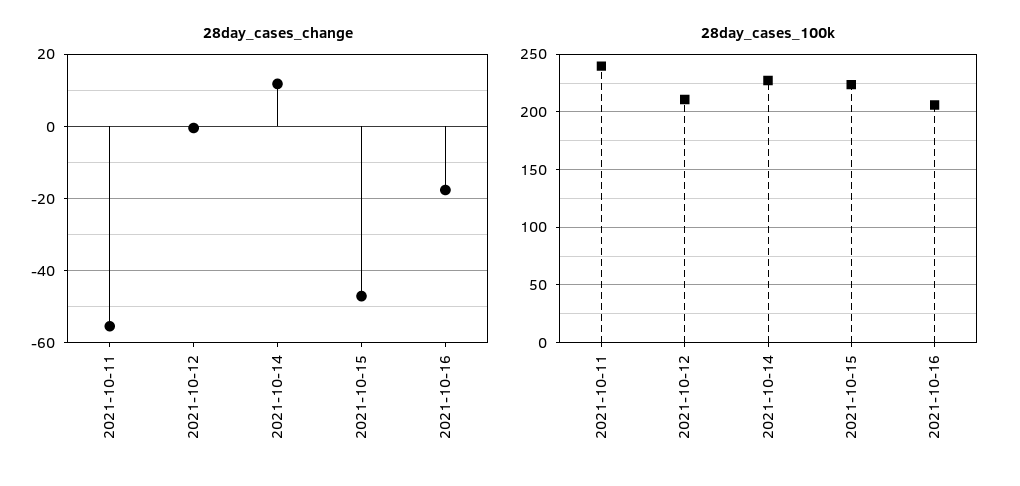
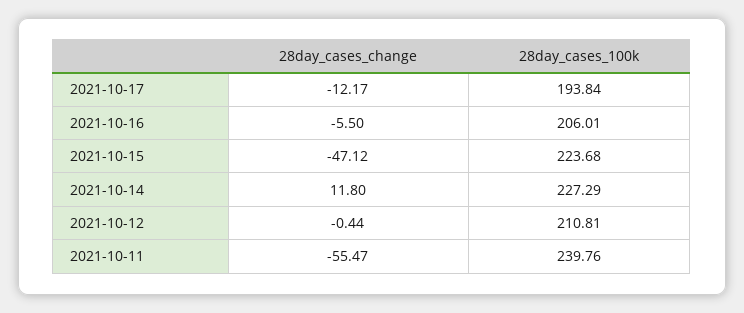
28day_cases_change, 2021-10-16: -18 -> -5.5
28day_cases_change, 2021-10-17: none -> -12.17
28day_cases_100k, 2021-10-17: none -> 193.84

